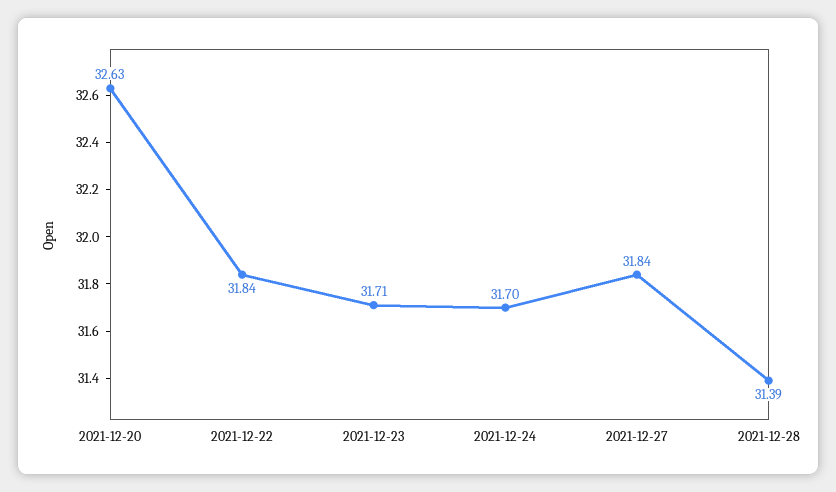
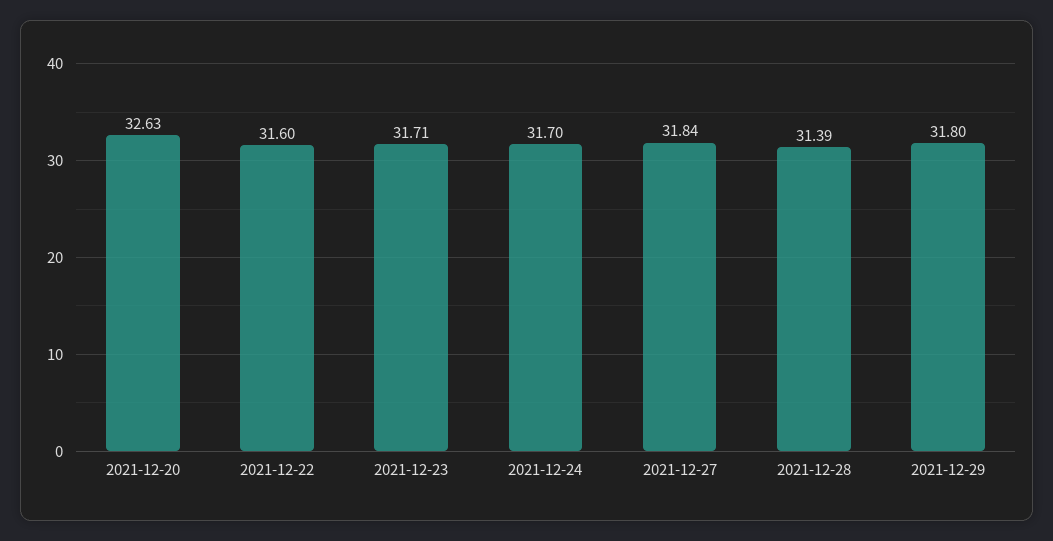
2021-12-22: 31.84 -> 31.6
2021-12-29: none -> 31.8

